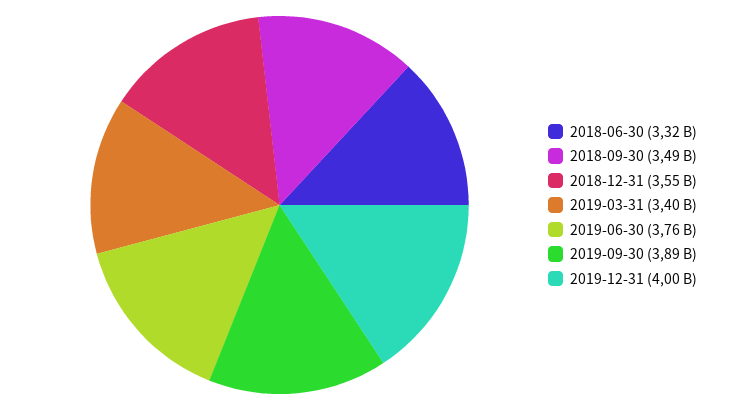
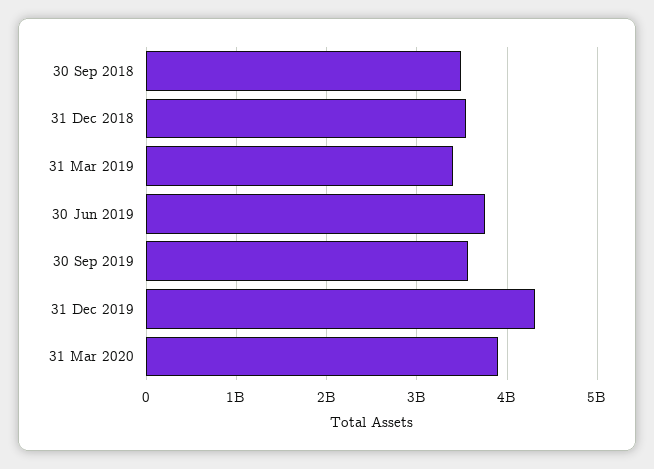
2018-06-30: 3320000000 -> none
2019-09-30: 3890000000 -> 3600000000
2019-12-31: 4000000000 -> 4300000000
31 Mar 2020: none -> 3900000000

